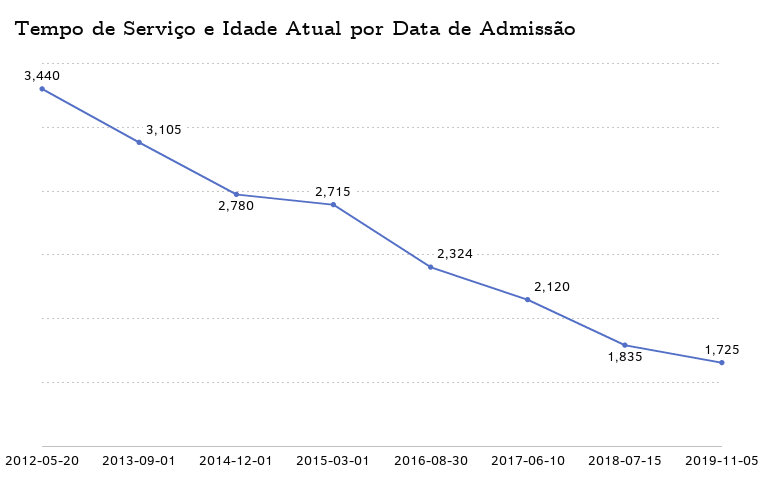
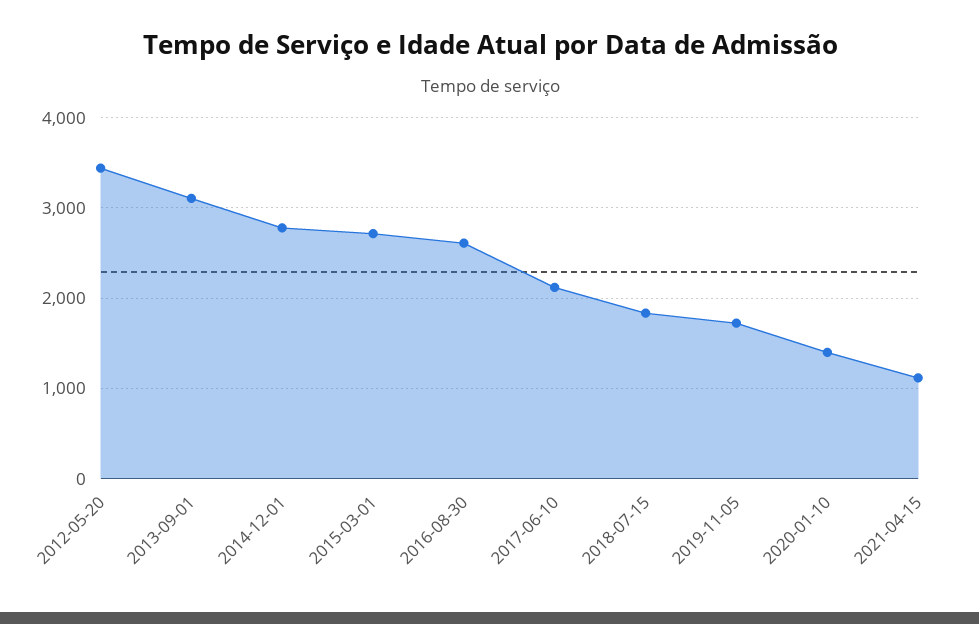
2016-08-30: 2324 -> 2600
2020-01-10: none -> 1400
2021-04-15: none -> 1100

